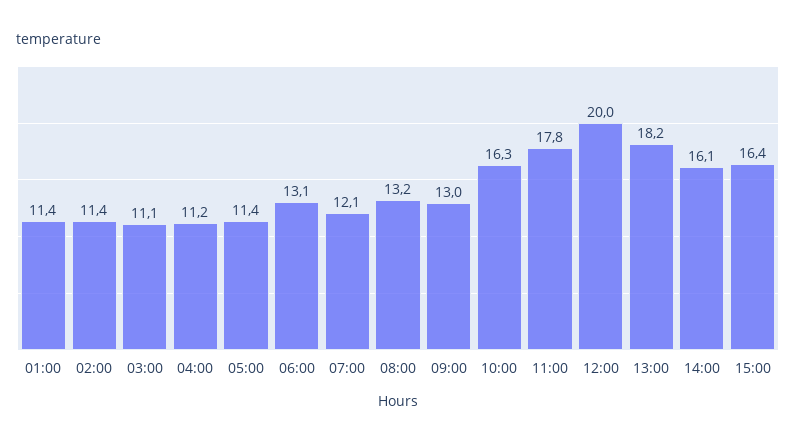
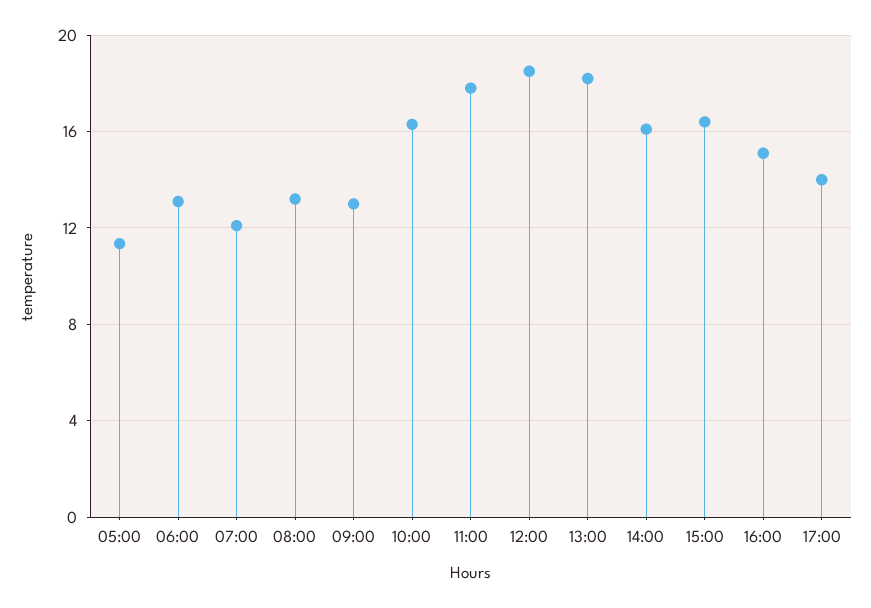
01:00: 11.4 -> none
02:00: 11.4 -> none
03:00: 11.1 -> none
04:00: 11.2 -> none
12:00: 20 -> 18.5
16:00: none -> 15
17:00: none -> 14

